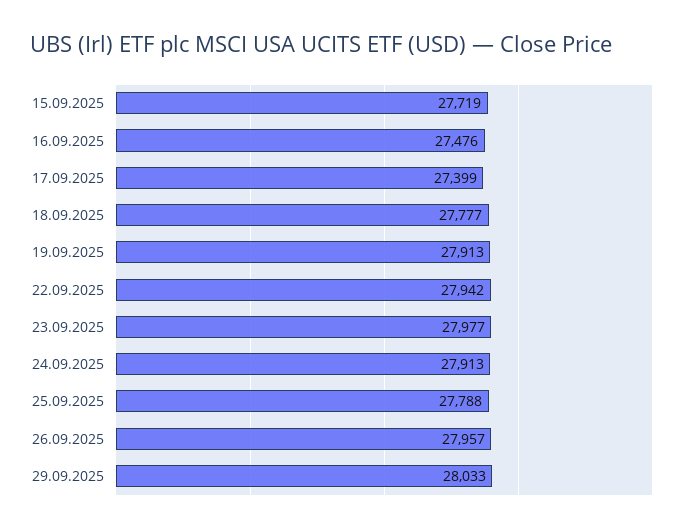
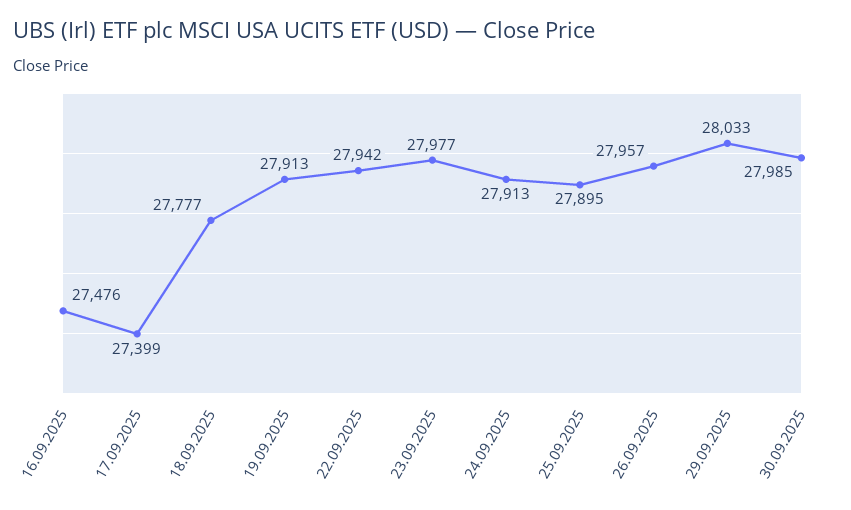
15.09.2025: 27719 -> none
25.09.2025: 27788 -> 27895
30.09.2025: none -> 27985

